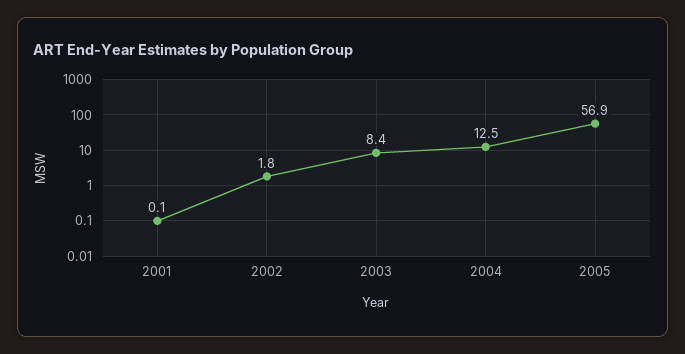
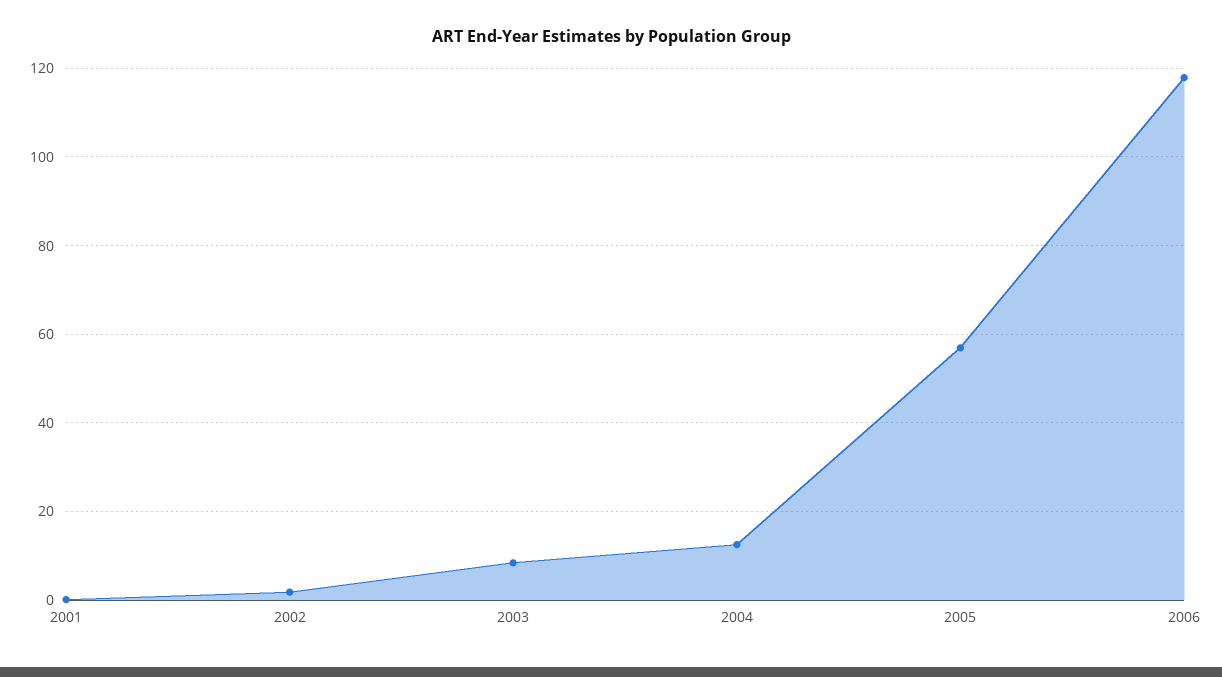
2006: none -> 118

